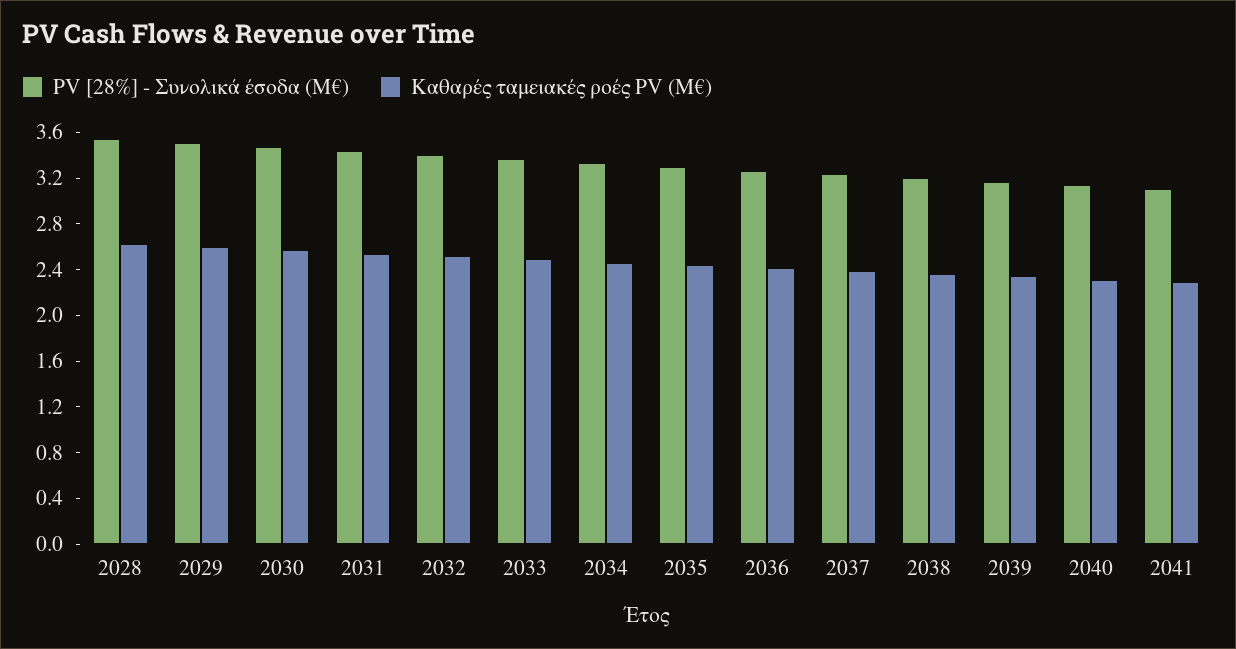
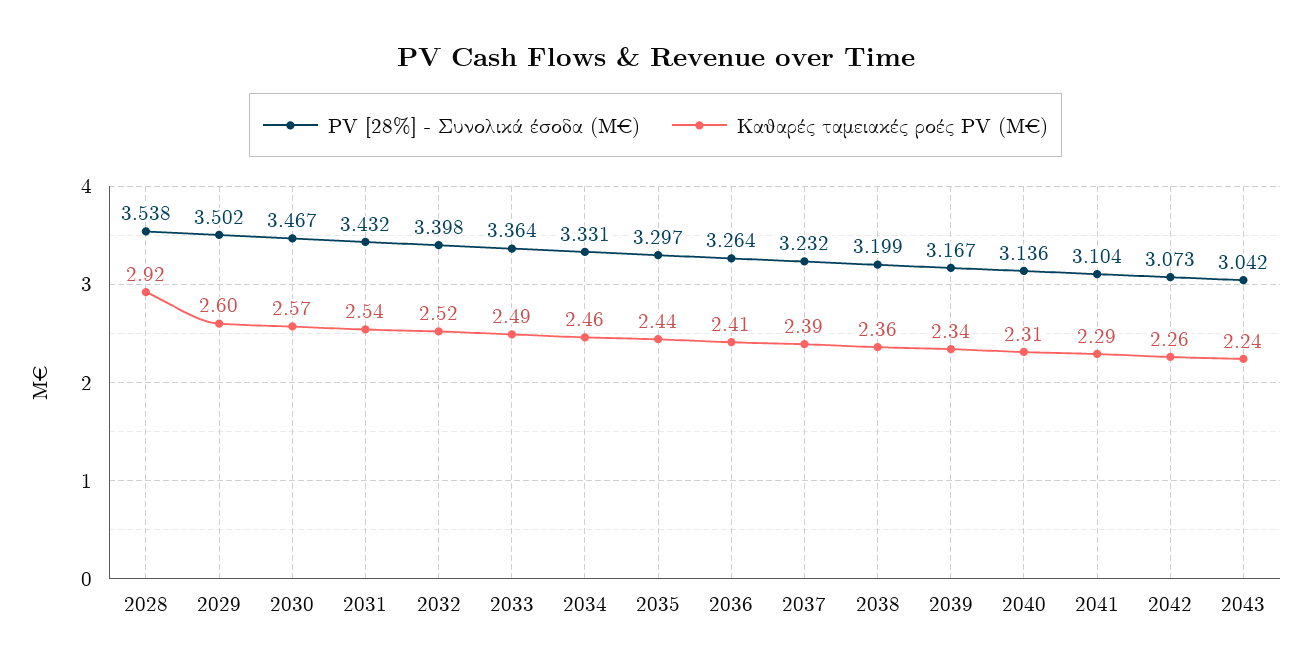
Καθαρές ταμειακές ροές PV (M€), 2028: 2.6 -> 2.92
PV [28%] - Συνολικά έσοδα (M€), 2042: none -> 3.073
Καθαρές ταμειακές ροές PV (M€), 2042: none -> 2.26
PV [28%] - Συνολικά έσοδα (M€), 2043: none -> 3.042
Καθαρές ταμειακές ροές PV (M€), 2043: none -> 2.24

